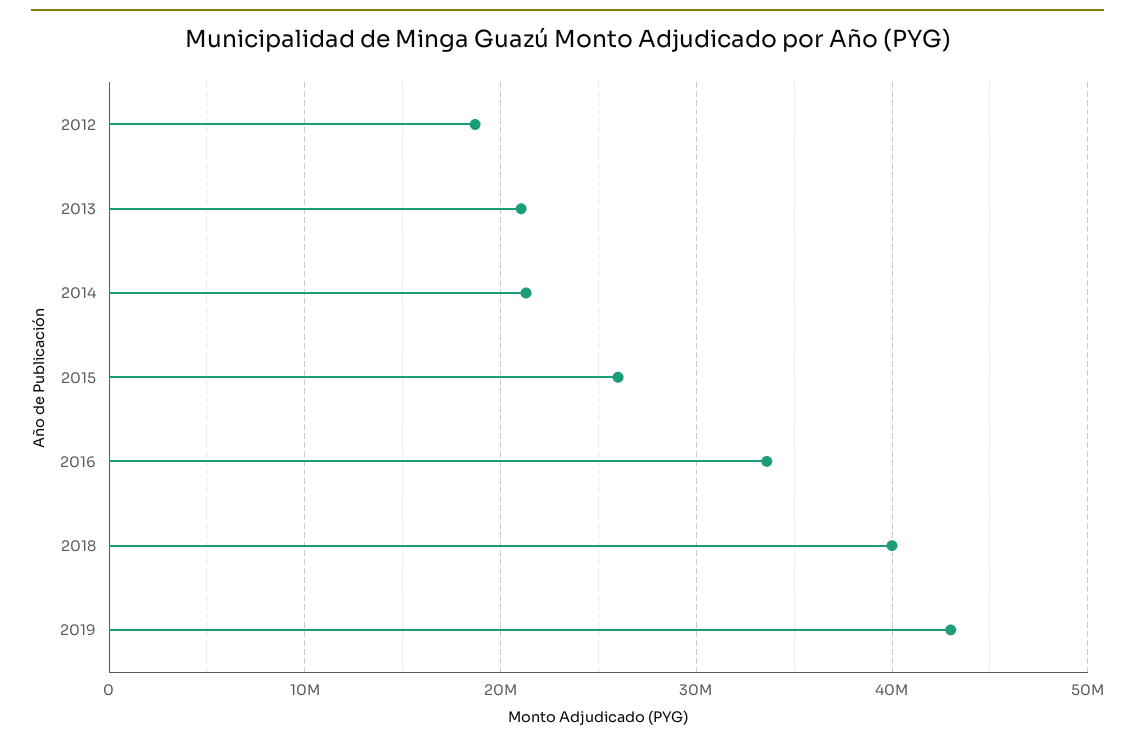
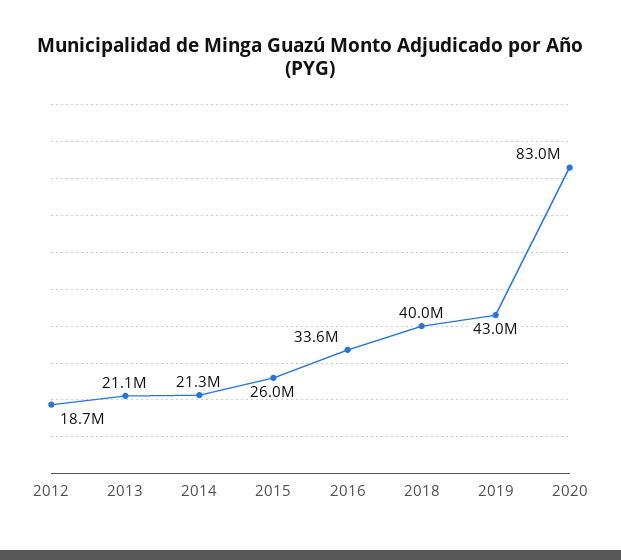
2020: none -> 83000000

